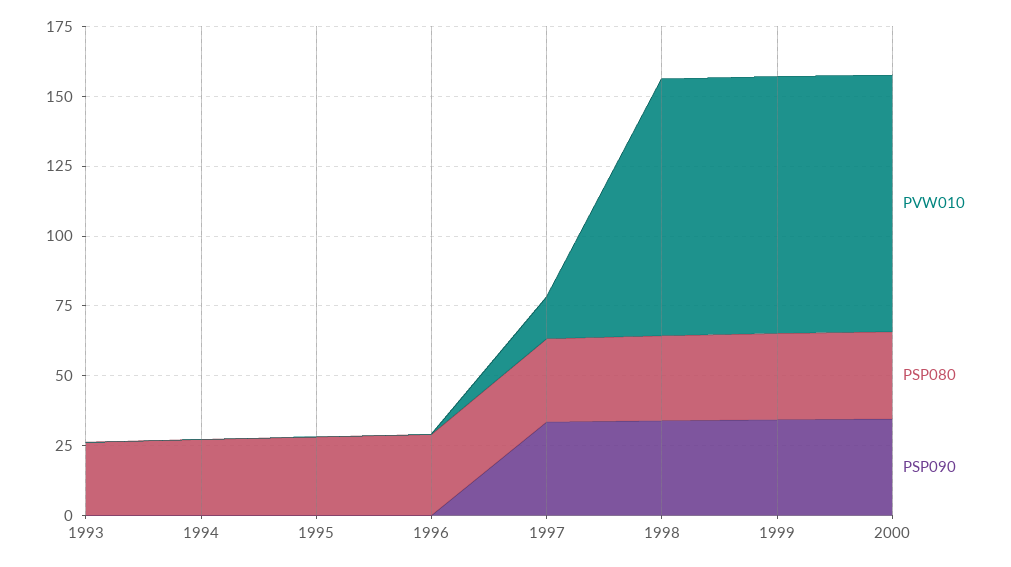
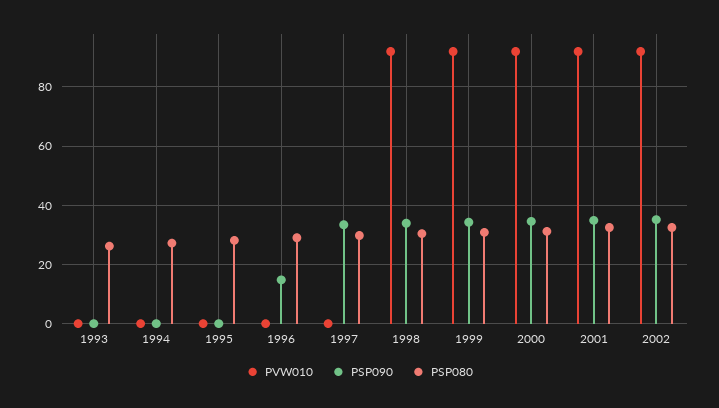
PSP090, 1996: 0 -> 15
PVW010, 1997: 15 -> 0
PVW010, 2001: none -> 92.5
PSP090, 2001: none -> 35
PSP080, 2001: none -> 32.5
PVW010, 2002: none -> 92.5
PSP090, 2002: none -> 35
PSP080, 2002: none -> 32.5

